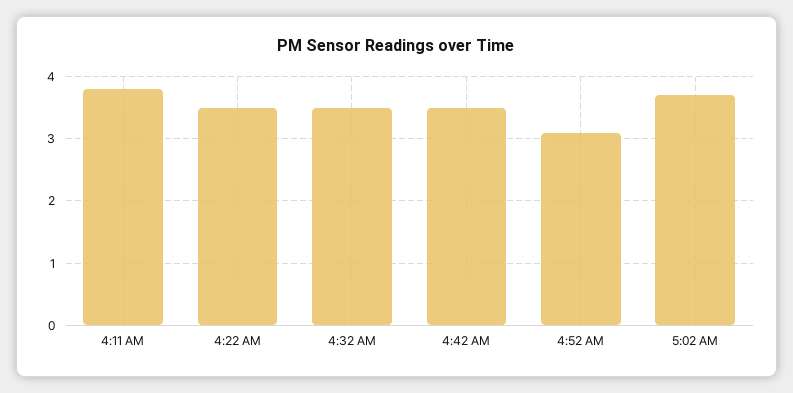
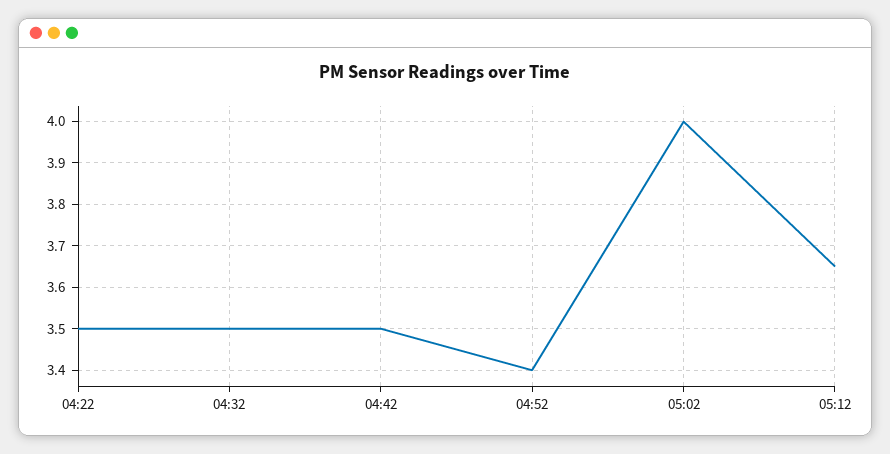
4:11 AM: 3.8 -> none
4:52 AM: 3.1 -> 3.4
5:02 AM: 3.7 -> 4
05:12: none -> 3.65

